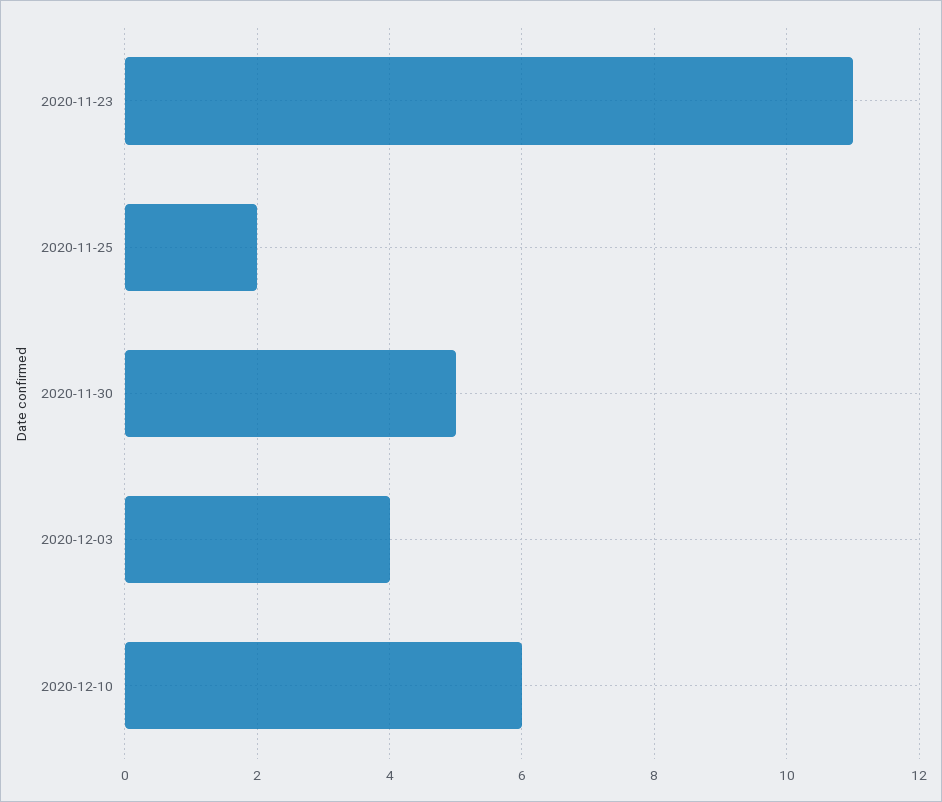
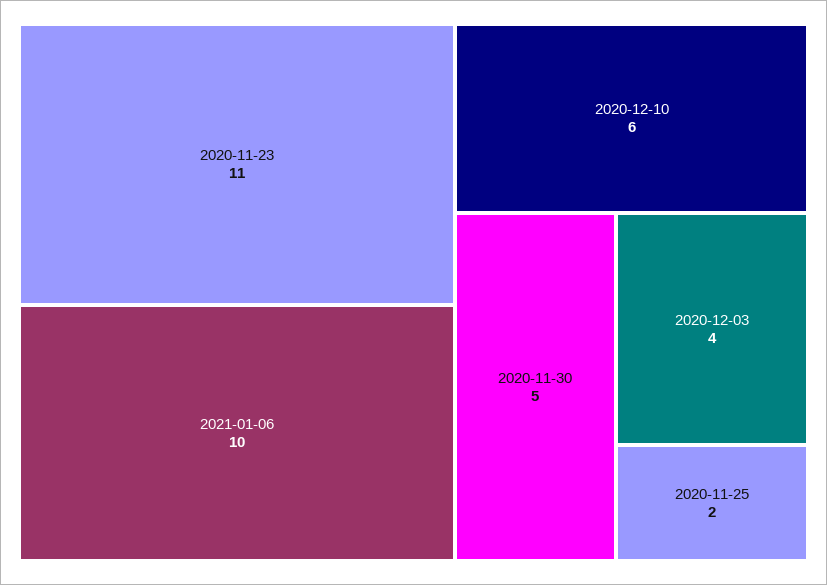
2021-01-06: none -> 10

